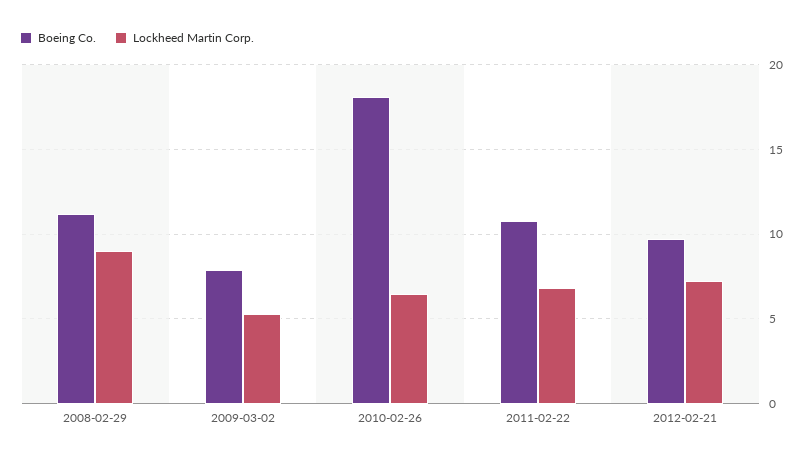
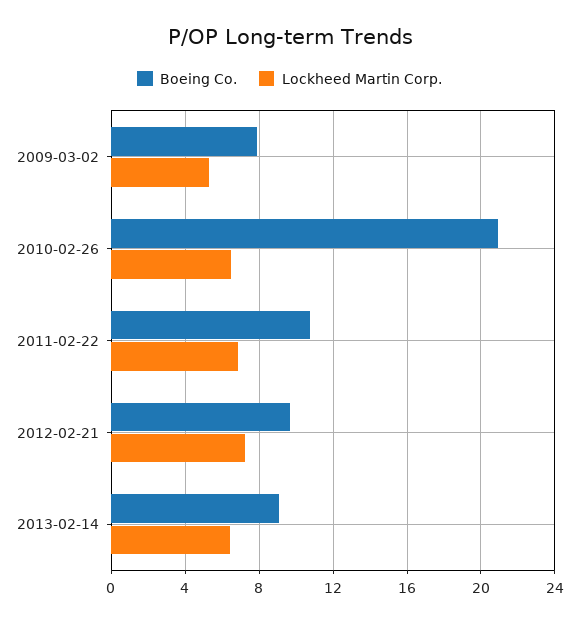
Boeing Co., 2008-02-29: 11 -> none
Lockheed Martin Corp., 2008-02-29: 9 -> none
Boeing Co., 2010-02-26: 18 -> 21
Boeing Co., 2013-02-14: none -> 9
Lockheed Martin Corp., 2013-02-14: none -> 6.5

